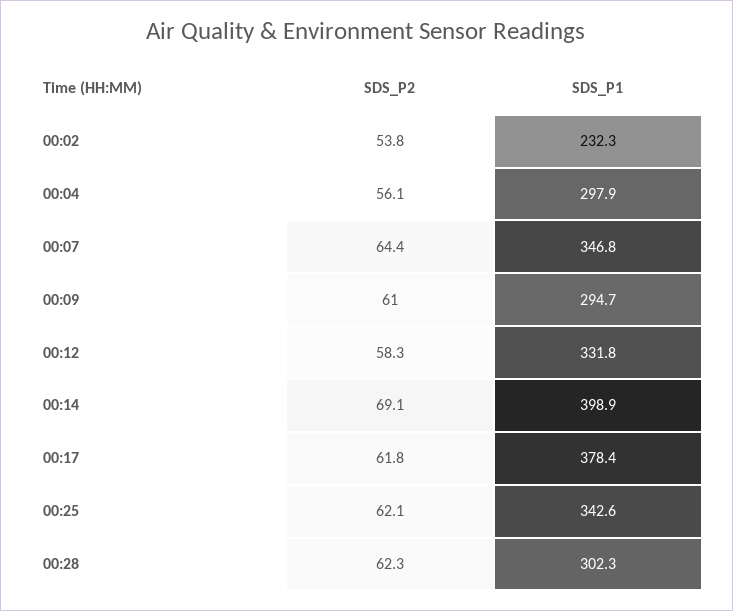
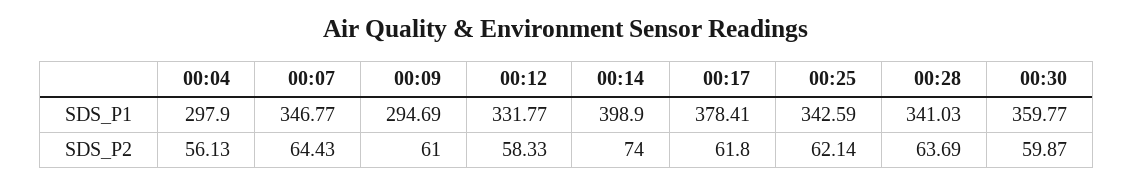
SDS_P2, 00:02: 53.8 -> none
SDS_P1, 00:02: 232.3 -> none
SDS_P2, 00:14: 69.1 -> 74
SDS_P2, 00:28: 62.3 -> 63.69
SDS_P1, 00:28: 302.3 -> 341.03
SDS_P1, 00:30: none -> 359.77
SDS_P2, 00:30: none -> 59.87

